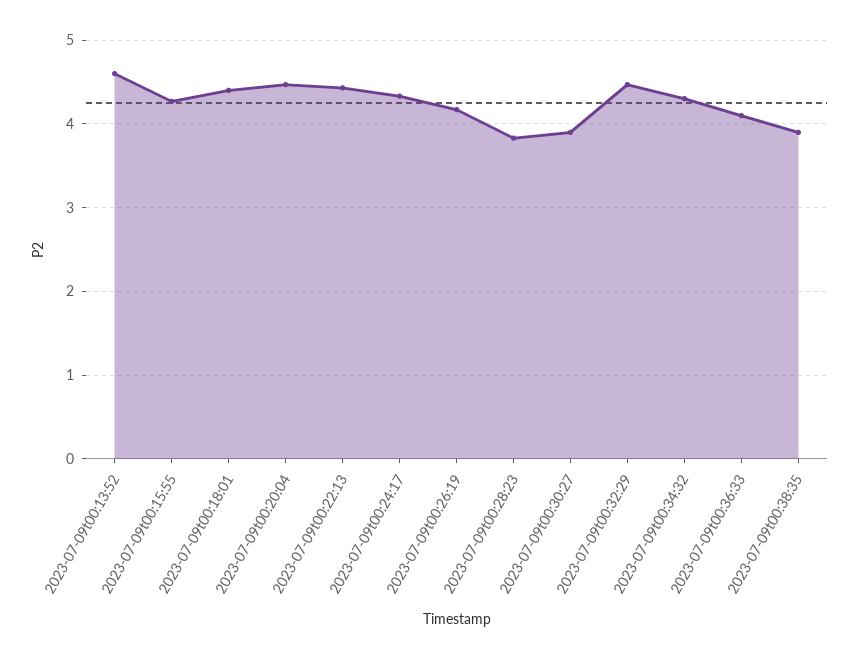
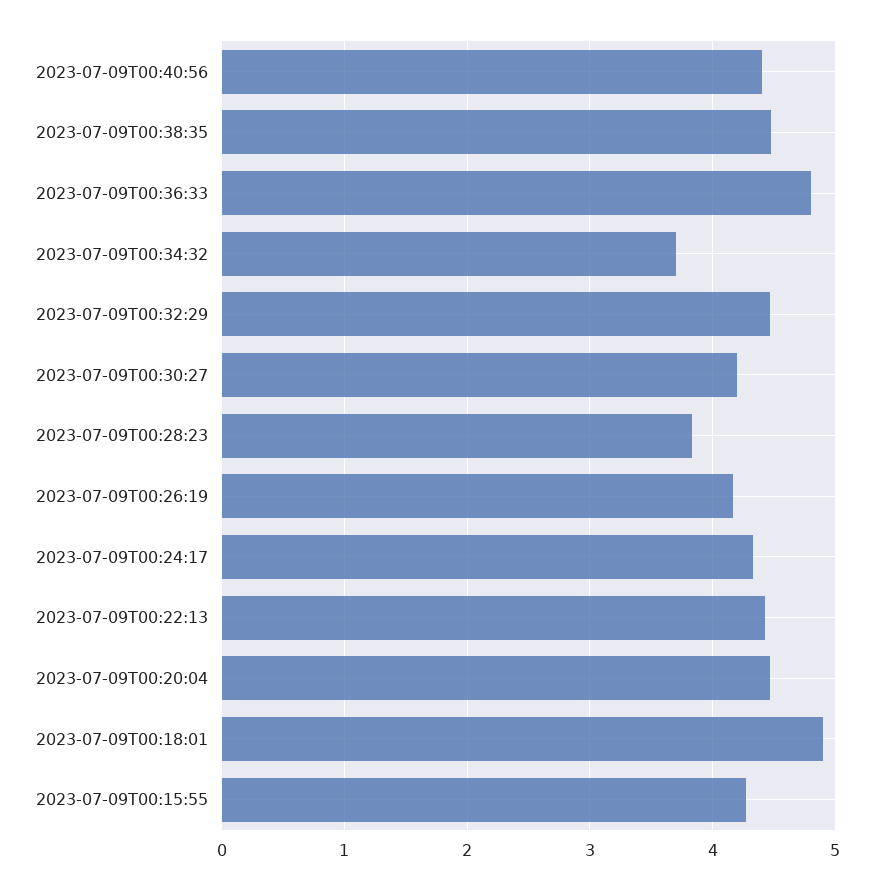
2023-07-09t00:13:52: 4.6 -> none
2023-07-09t00:18:01: 4.4 -> 4.9
2023-07-09t00:30:27: 3.9 -> 4.2
2023-07-09t00:34:32: 4.3 -> 3.7
2023-07-09t00:36:33: 4.1 -> 4.8
2023-07-09t00:38:35: 3.9 -> 4.5
2023-07-09T00:40:56: none -> 4.4

